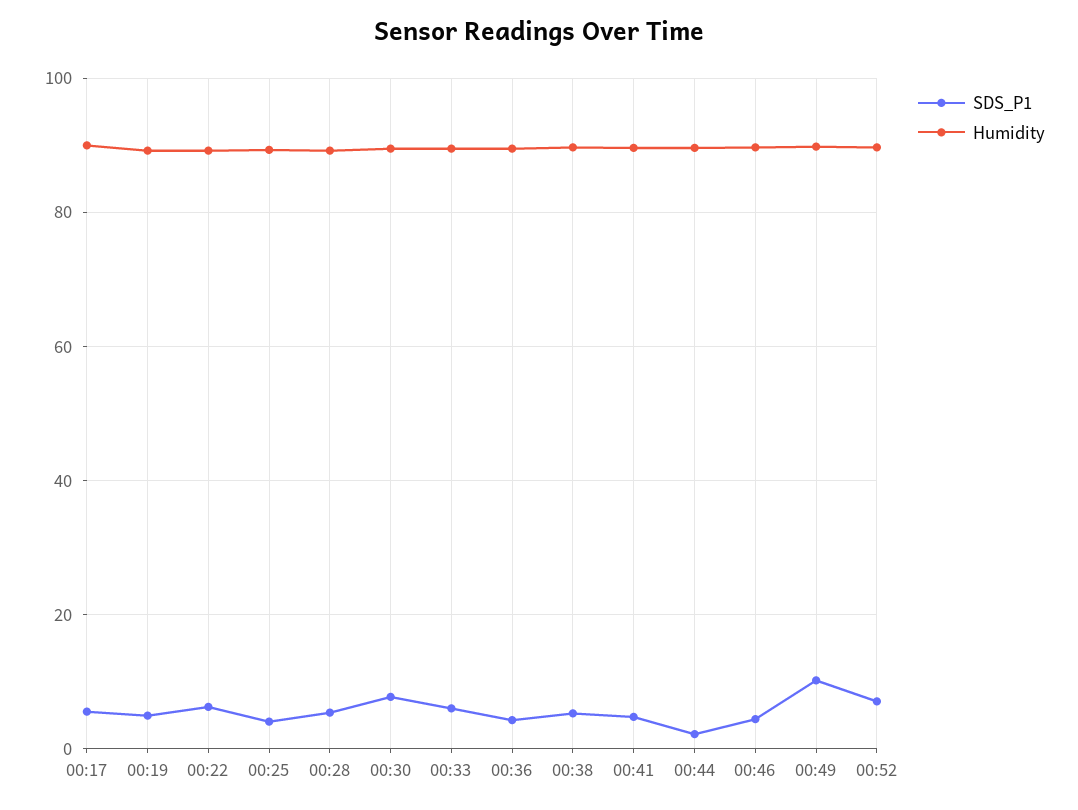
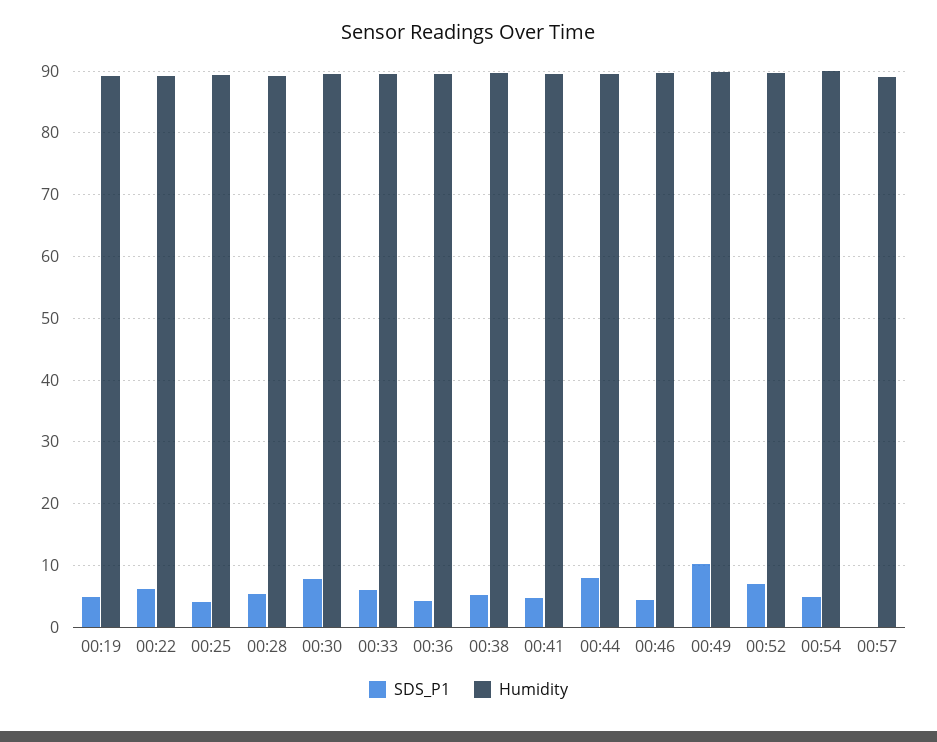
SDS_P1, 00:17: 6 -> none
Humidity, 00:17: 90 -> none
SDS_P1, 00:44: 2 -> 8
SDS_P1, 00:54: none -> 5
Humidity, 00:54: none -> 90
SDS_P1, 00:57: none -> 0
Humidity, 00:57: none -> 89

